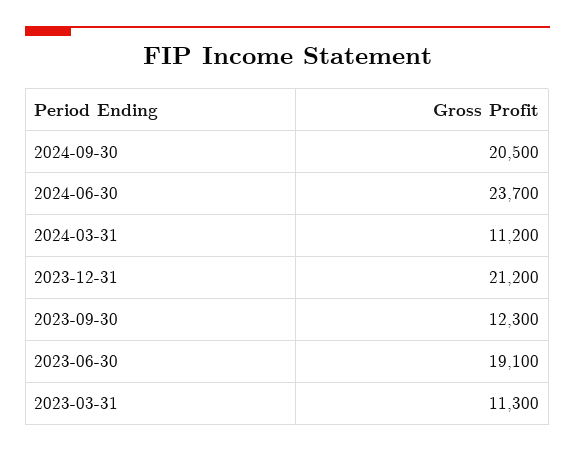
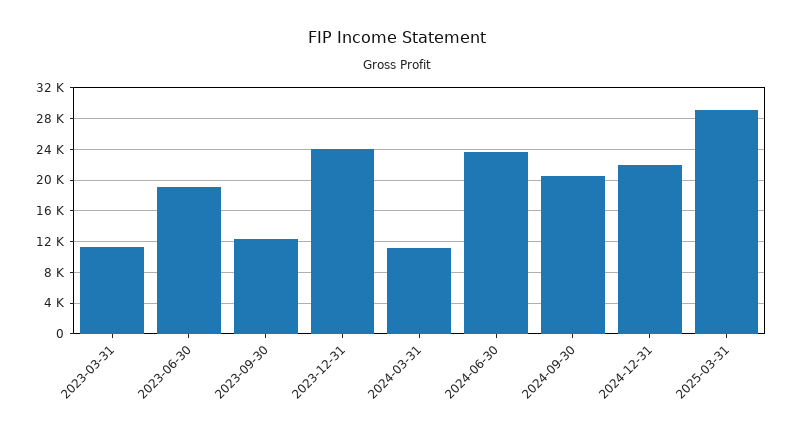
2023-12-31: 21200 -> 24000
2024-12-31: none -> 22000
2025-03-31: none -> 29000

